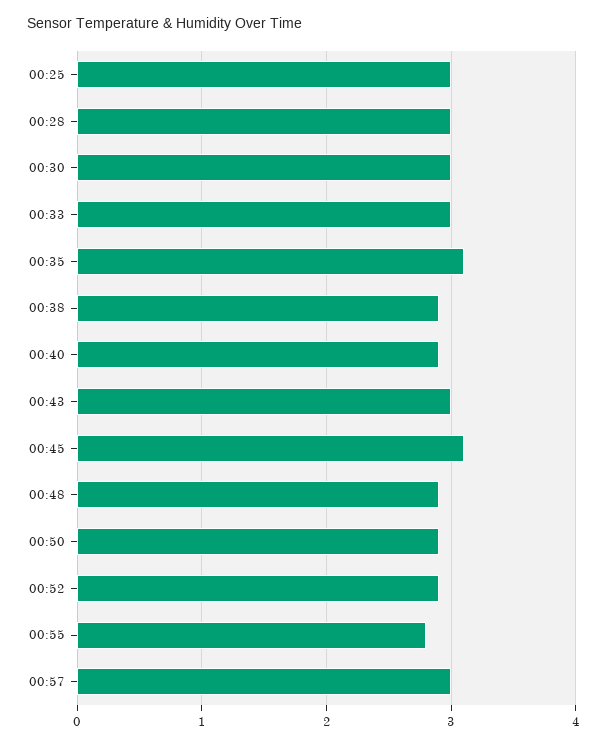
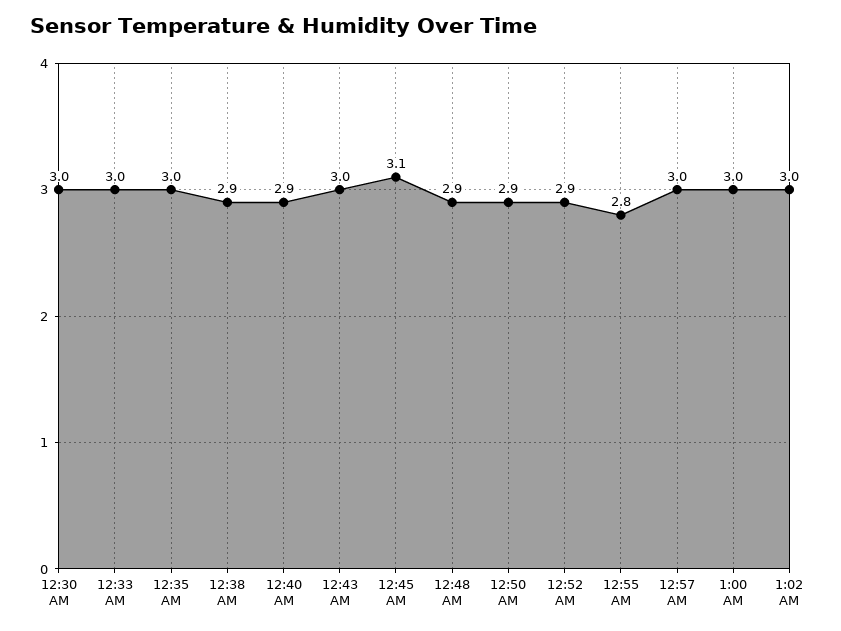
00:25: 3 -> none
00:28: 3 -> none
00:35: 3.1 -> 3
1:00 AM: none -> 3
1:02 AM: none -> 3

